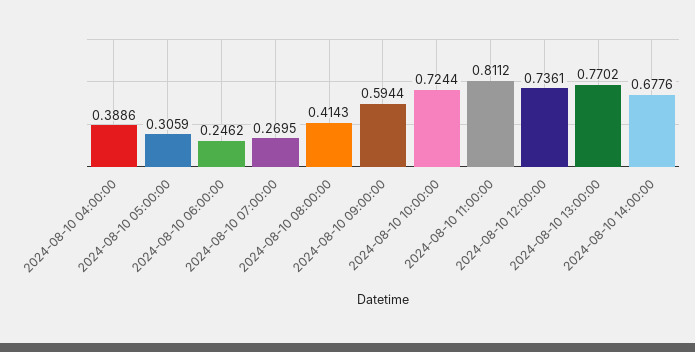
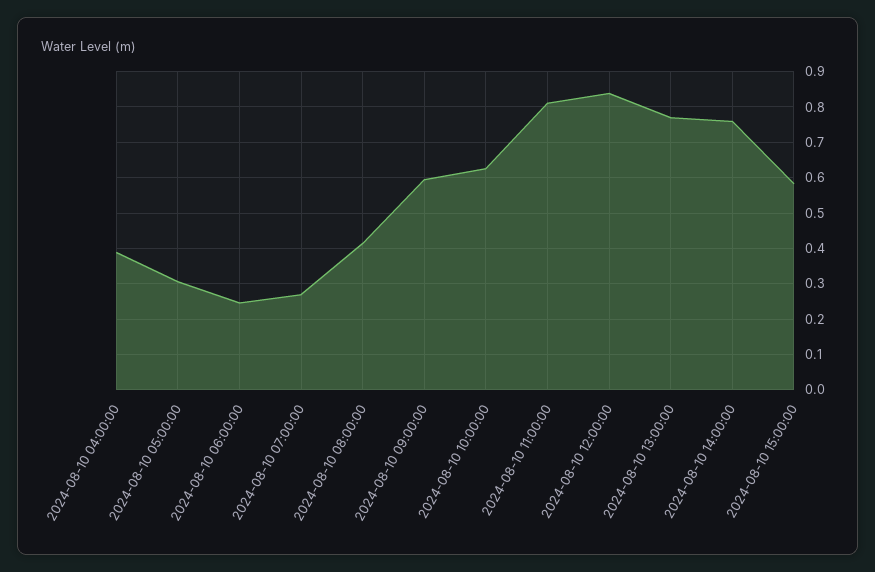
2024-08-10 10:00:00: 0.7244 -> 0.62
2024-08-10 12:00:00: 0.7361 -> 0.84
2024-08-10 14:00:00: 0.6776 -> 0.76
2024-08-10 15:00:00: none -> 0.58

